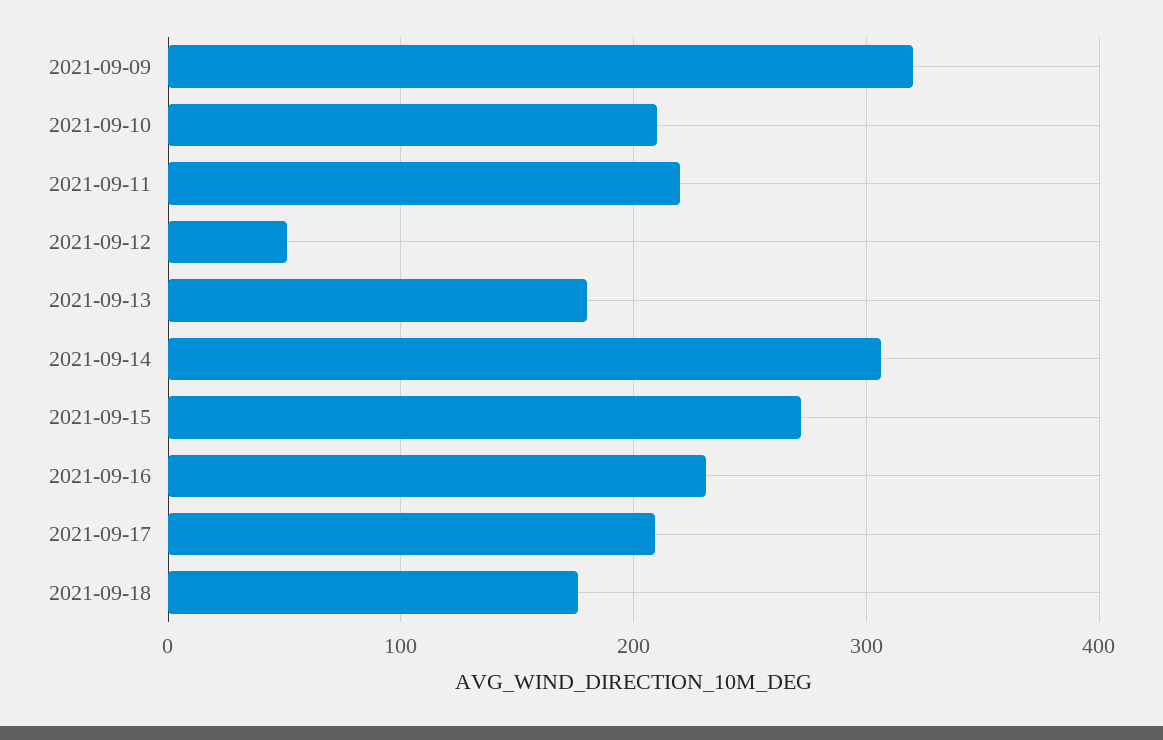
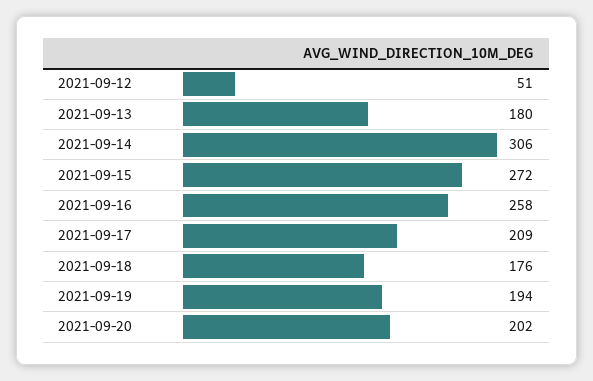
2021-09-09: 320 -> none
2021-09-10: 210 -> none
2021-09-11: 220 -> none
2021-09-16: 230 -> 258
2021-09-19: none -> 194
2021-09-20: none -> 202

